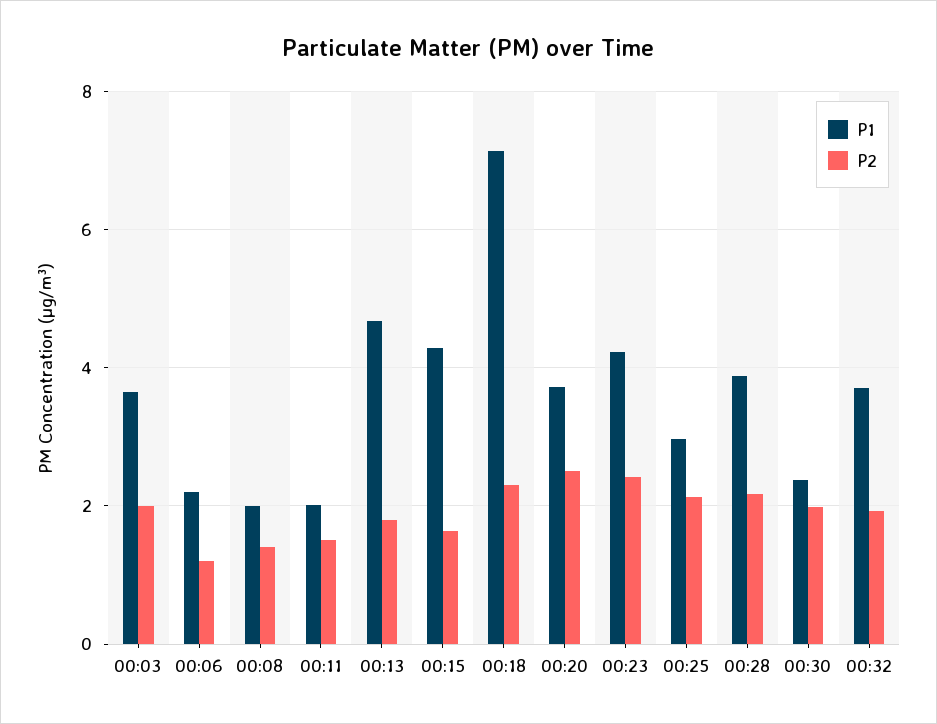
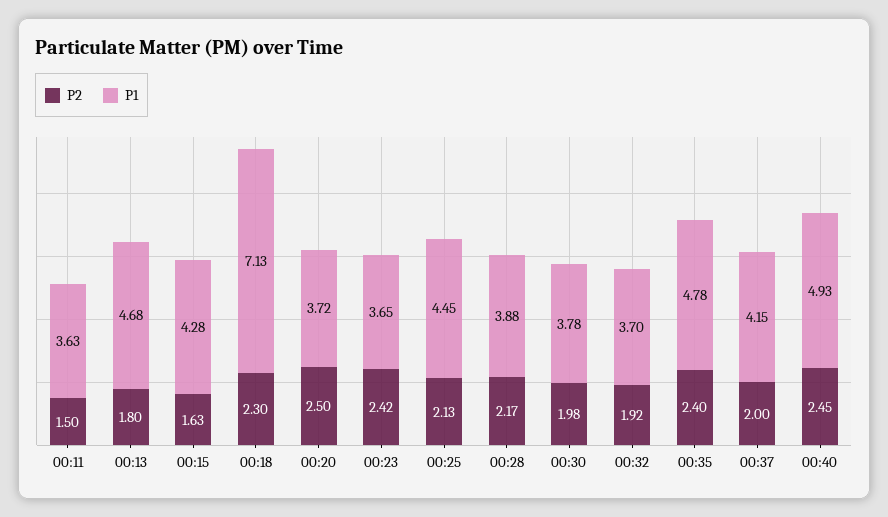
P1, 00:03: 3.6 -> none
P2, 00:03: 2 -> none
P1, 00:06: 2.2 -> none
P2, 00:06: 1.2 -> none
P1, 00:08: 2 -> none
P2, 00:08: 1.4 -> none
P1, 00:11: 2 -> 3.63
P1, 00:23: 4.2 -> 3.65
P1, 00:25: 3 -> 4.45
P1, 00:30: 2.4 -> 3.78
P2, 00:35: none -> 2.4
P1, 00:35: none -> 4.78
P2, 00:37: none -> 2
P1, 00:37: none -> 4.15
P2, 00:40: none -> 2.45
P1, 00:40: none -> 4.93

